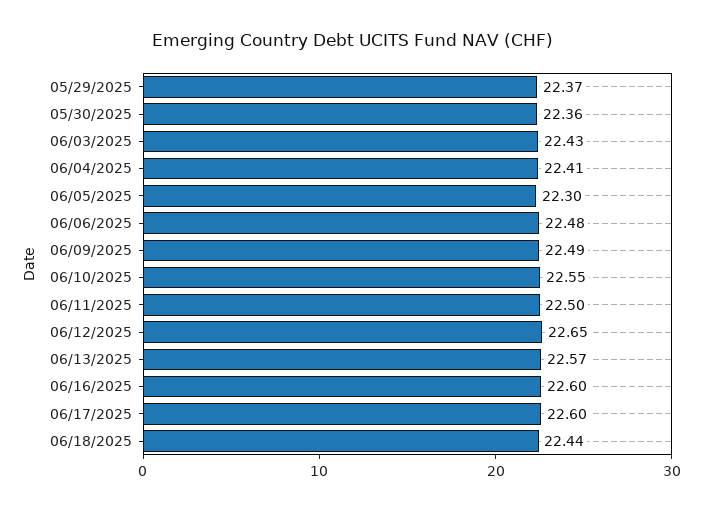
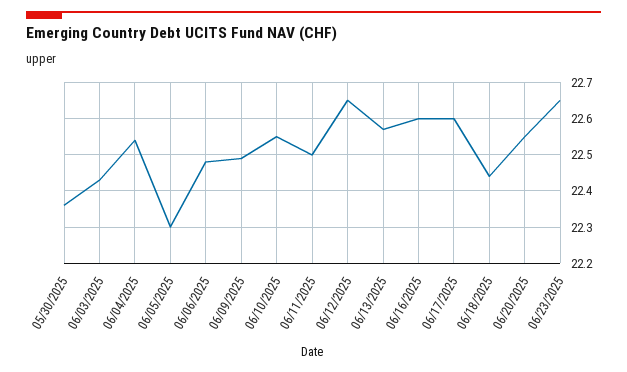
05/29/2025: 22.37 -> none
06/04/2025: 22.41 -> 22.55
06/20/2025: none -> 22.55
06/23/2025: none -> 22.65

